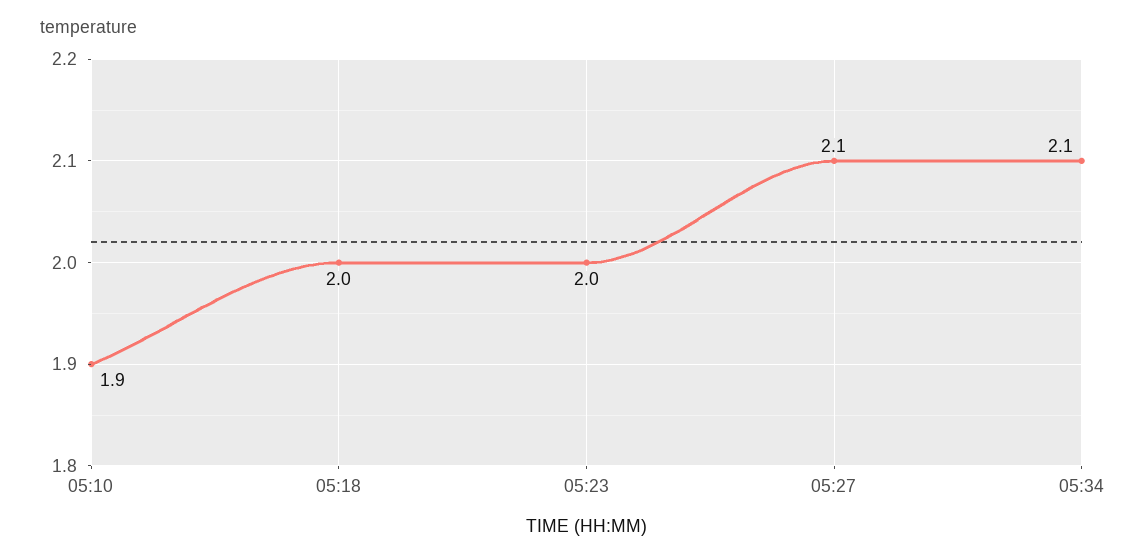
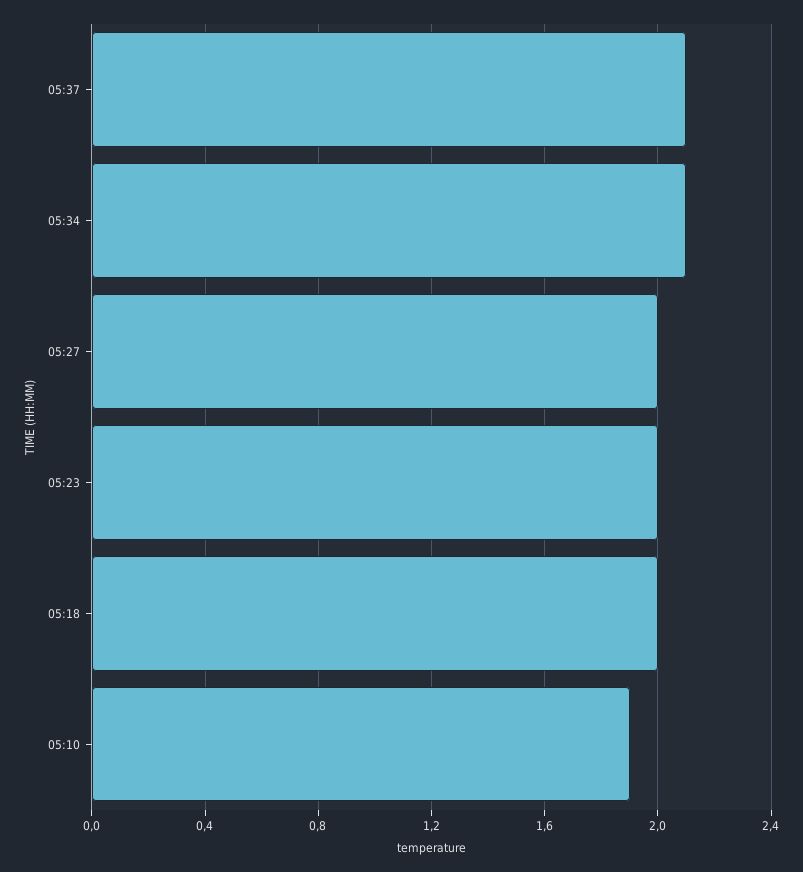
05:27: 2.1 -> 2
05:37: none -> 2.1

